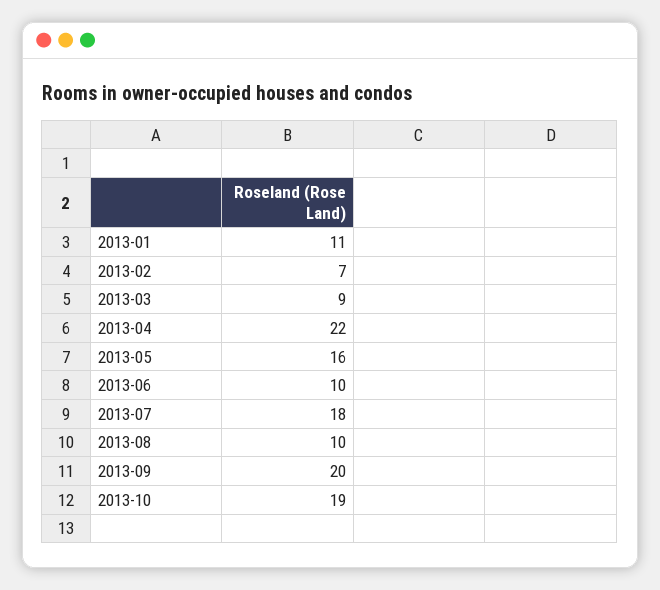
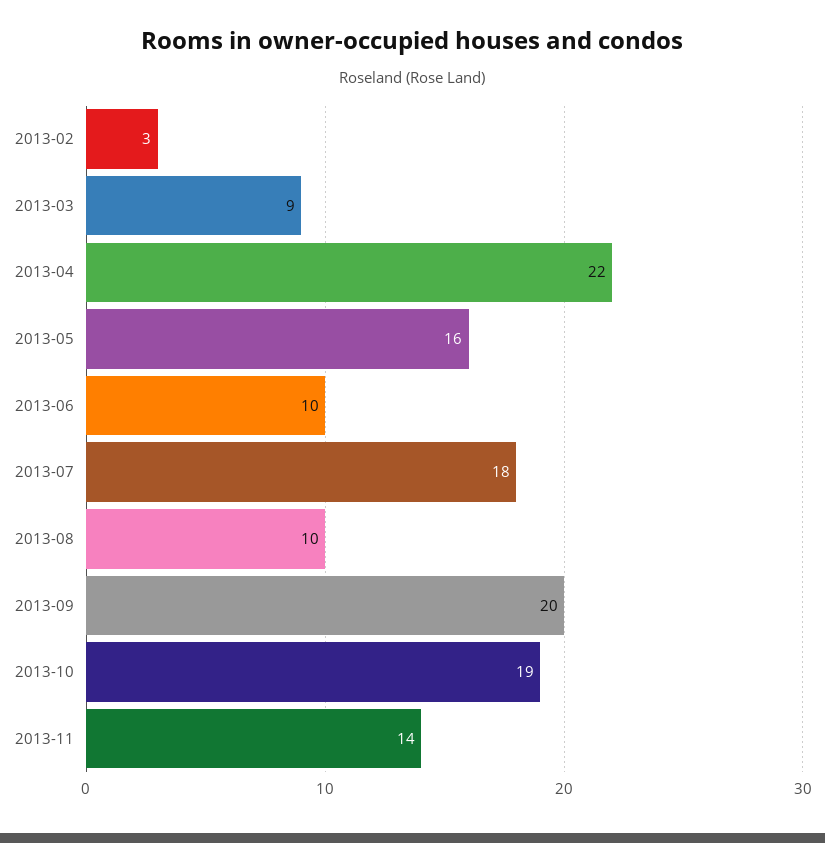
2013-01: 11 -> none
2013-02: 7 -> 3
2013-11: none -> 14

